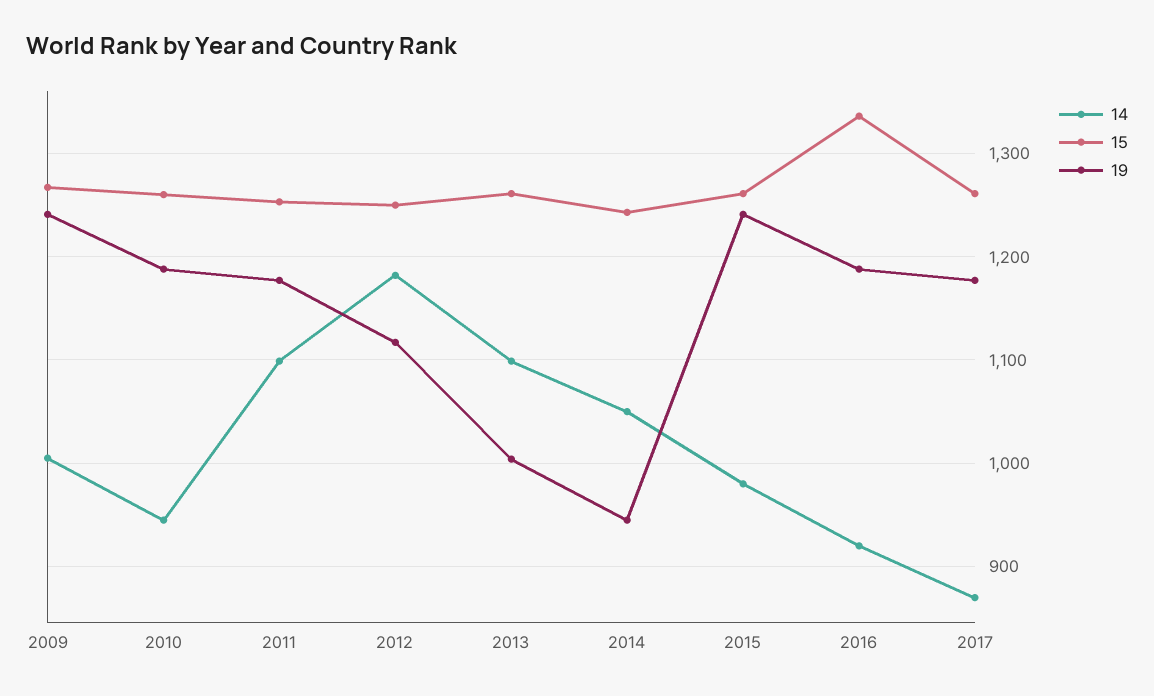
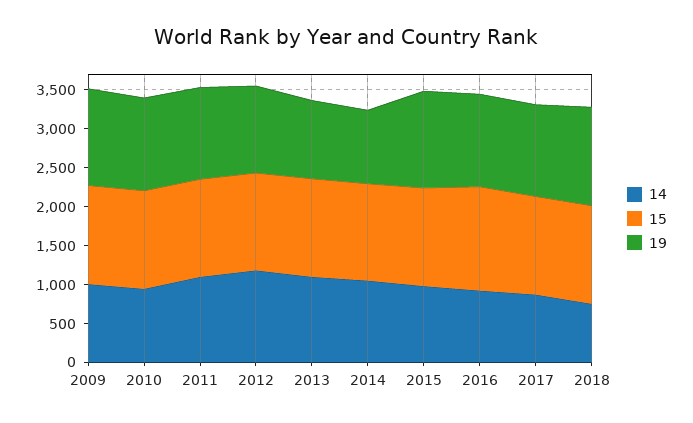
14, 2018: none -> 750
15, 2018: none -> 1250
19, 2018: none -> 1250

